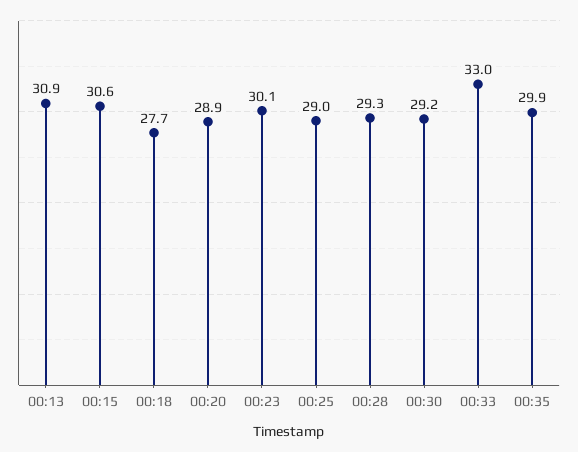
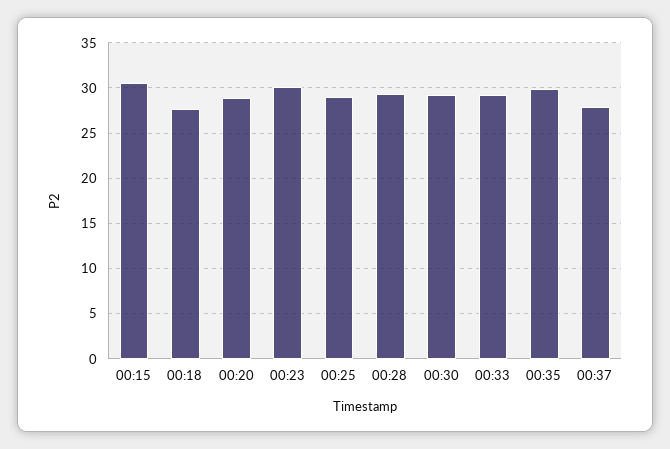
00:13: 30.9 -> none
00:33: 33 -> 29
00:37: none -> 28

